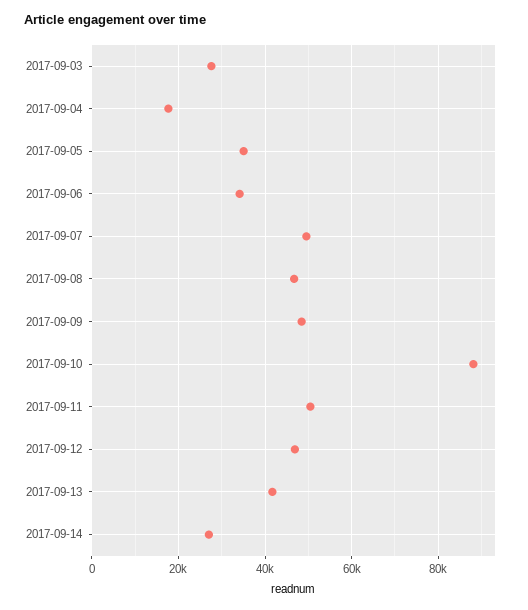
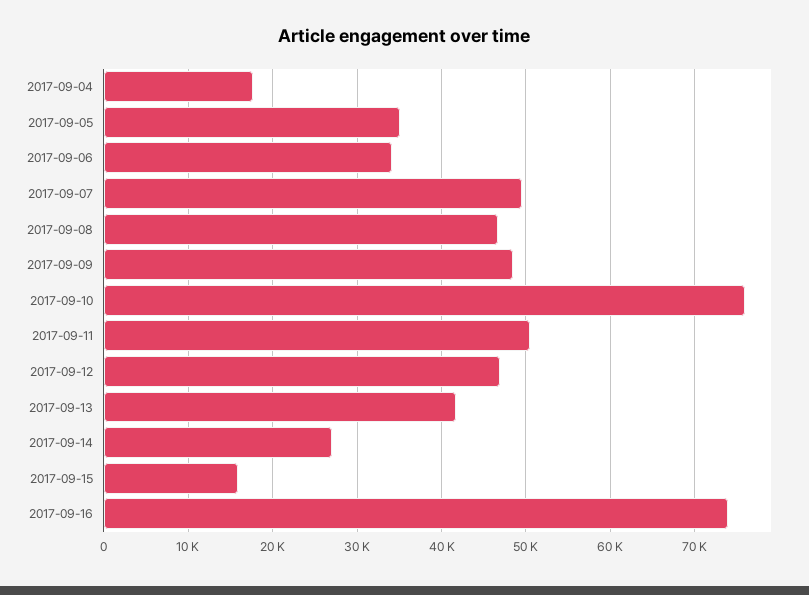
2017-09-03: 28000 -> none
2017-09-10: 88000 -> 76000
2017-09-15: none -> 16000
2017-09-16: none -> 74000

